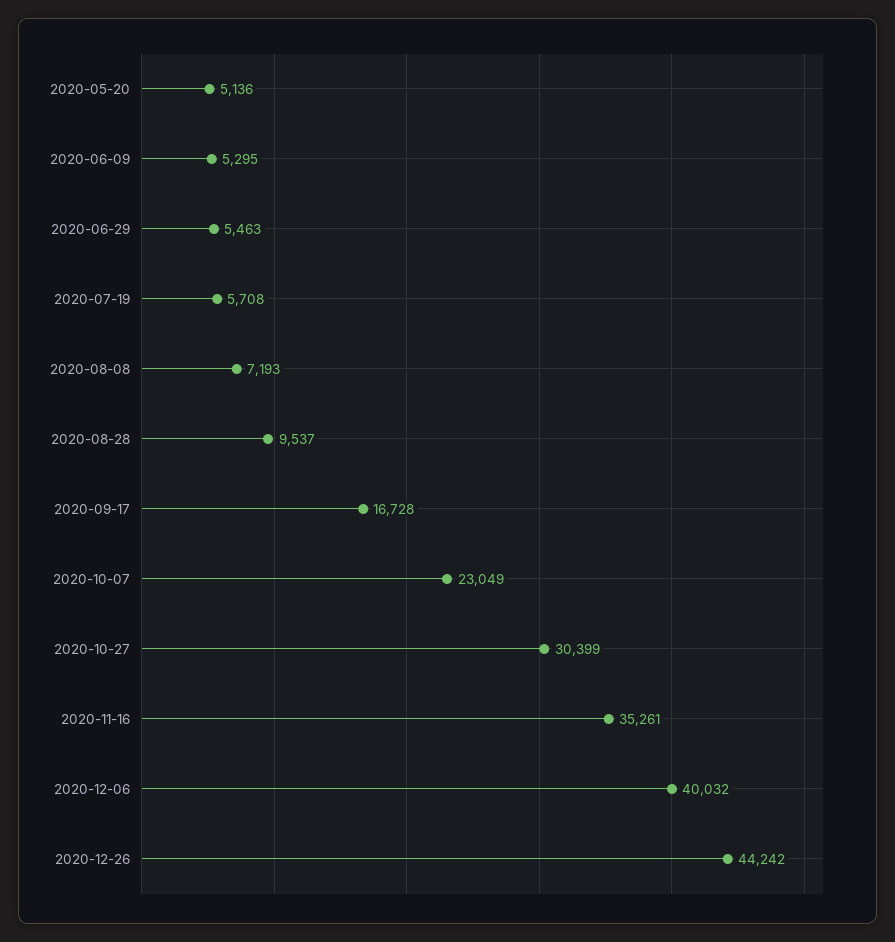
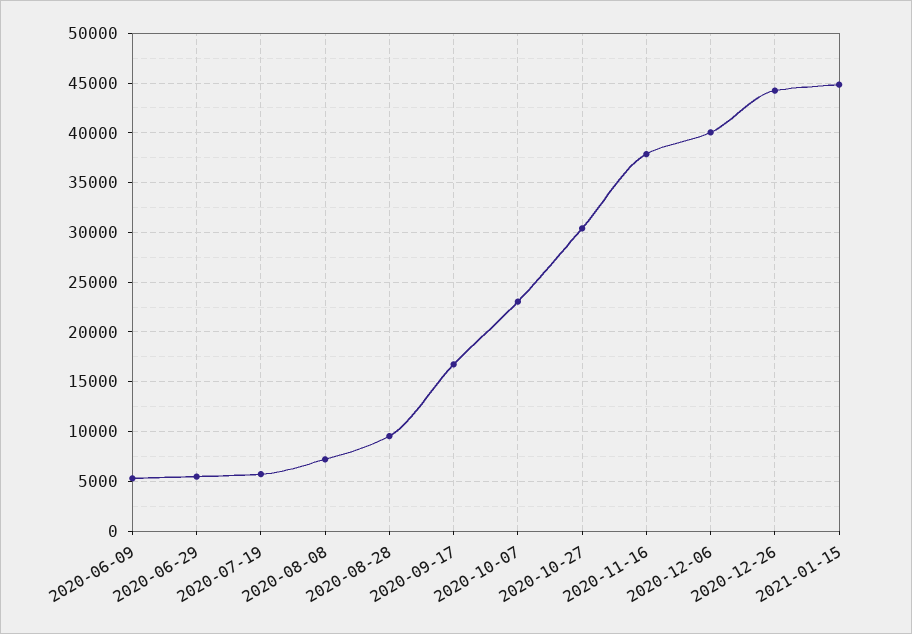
2020-05-20: 5136 -> none
2020-11-16: 35261 -> 38000
2021-01-15: none -> 45000

